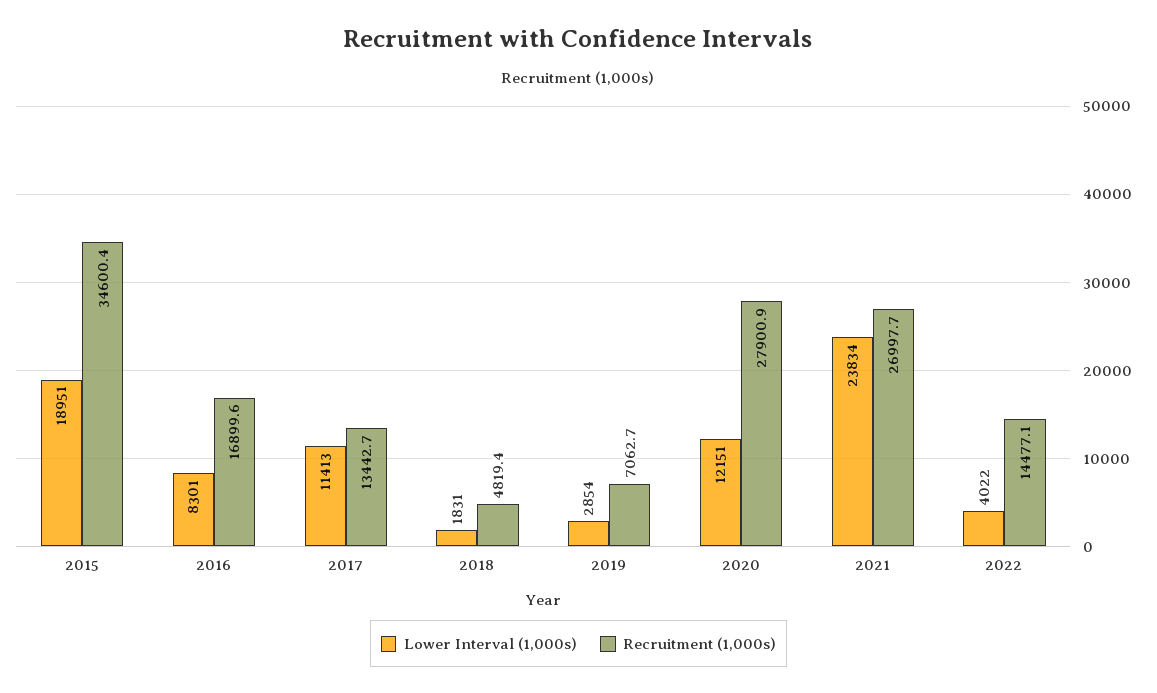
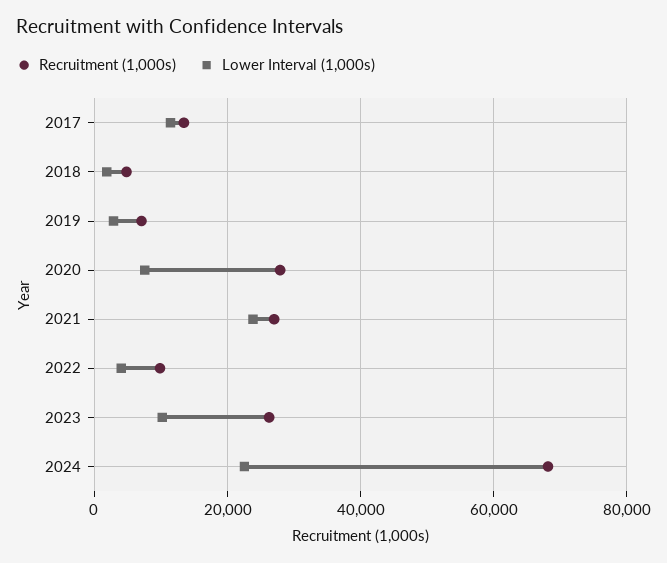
Lower Interval (1,000s), 2015: 18951 -> none
Recruitment (1,000s), 2015: 34600.4 -> none
Lower Interval (1,000s), 2016: 8301 -> none
Recruitment (1,000s), 2016: 16899.6 -> none
Lower Interval (1,000s), 2020: 12151 -> 8000
Recruitment (1,000s), 2022: 14477.1 -> 10000
Recruitment (1,000s), 2023: none -> 26000
Lower Interval (1,000s), 2023: none -> 10000
Recruitment (1,000s), 2024: none -> 68000
Lower Interval (1,000s), 2024: none -> 22000

